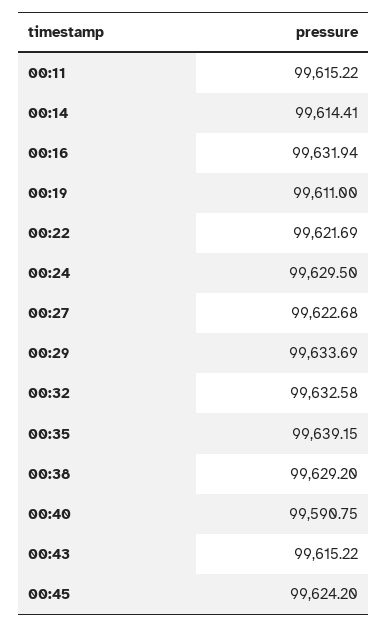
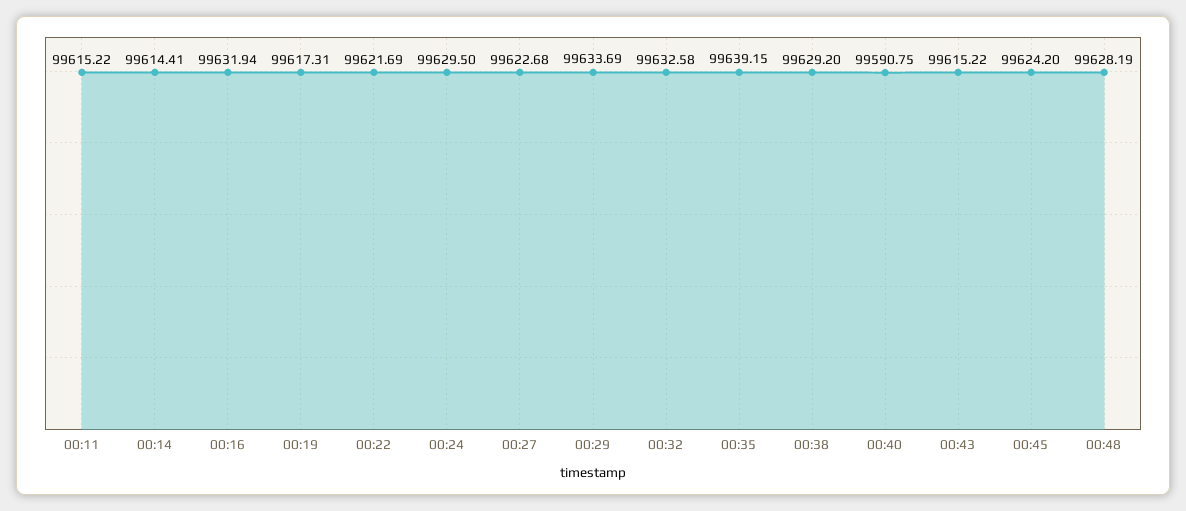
00:19: 99611 -> 99617.31
00:48: none -> 99628.19

